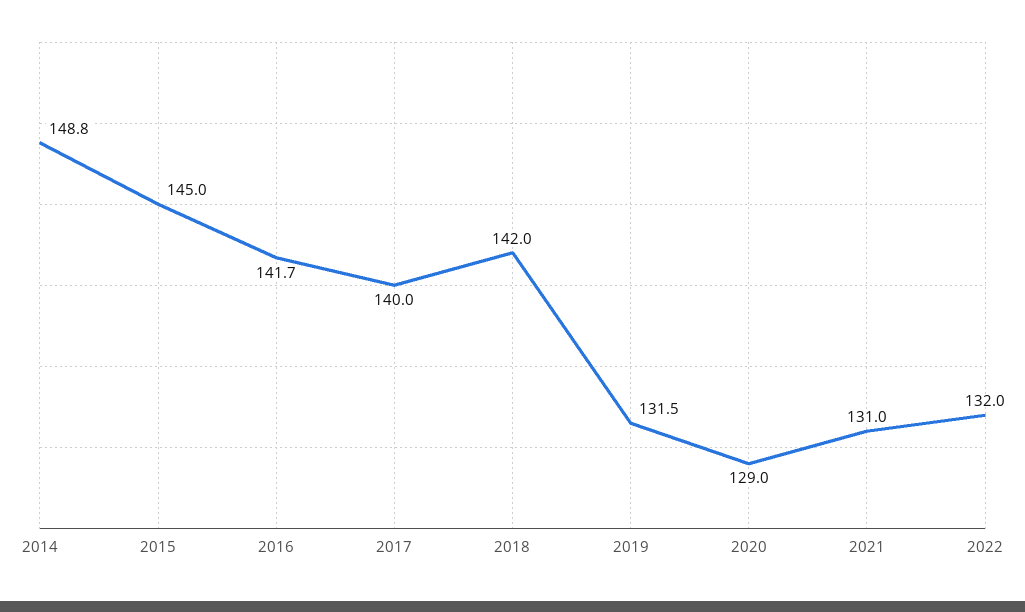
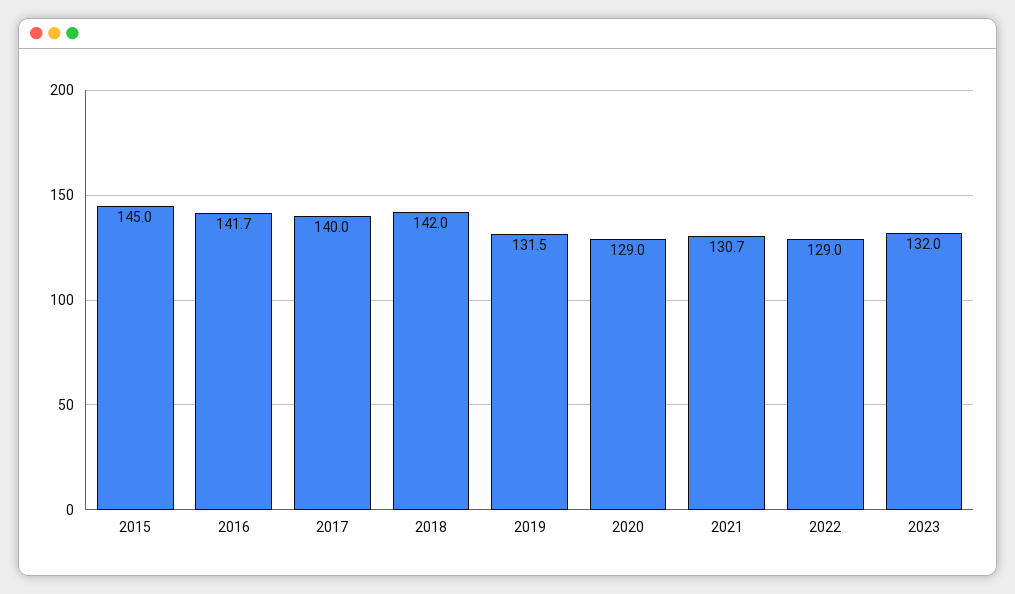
2014: 148.8 -> none
2021: 131 -> 130.7
2022: 132 -> 129
2023: none -> 132

